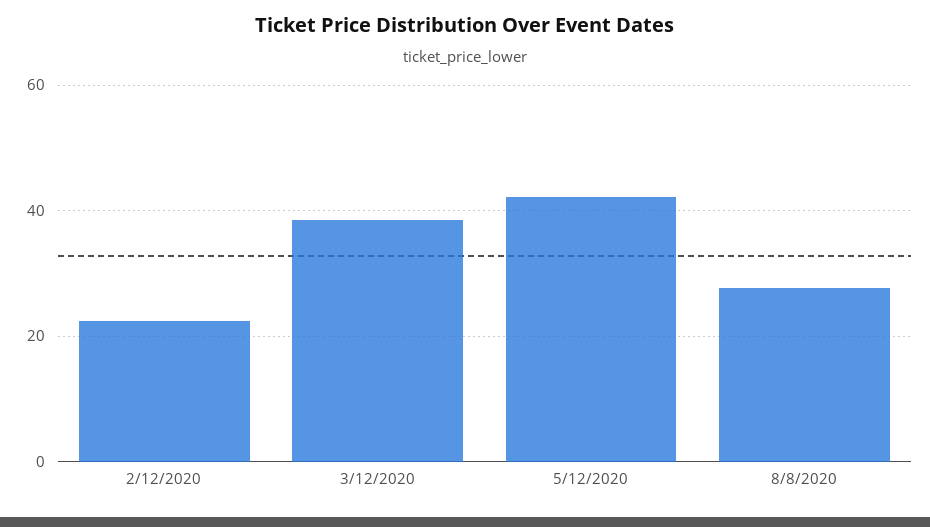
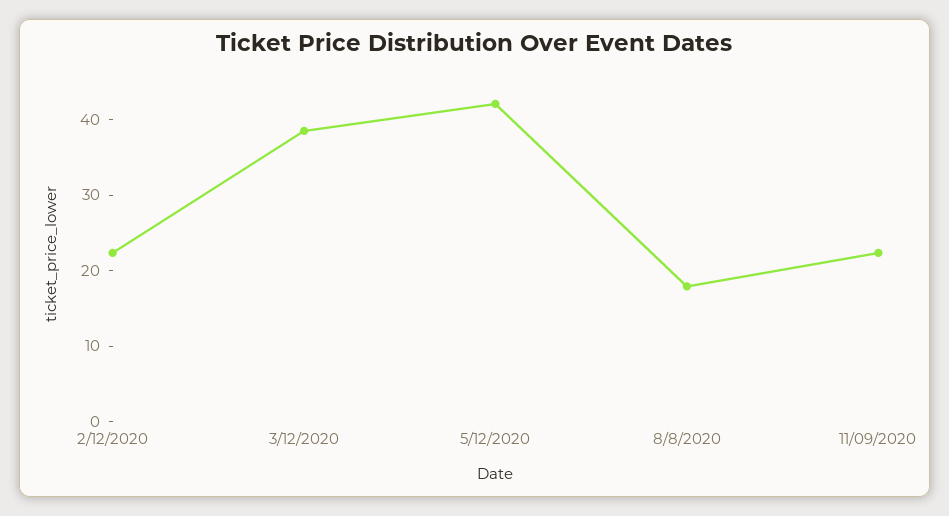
8/8/2020: 28 -> 18
11/09/2020: none -> 22

